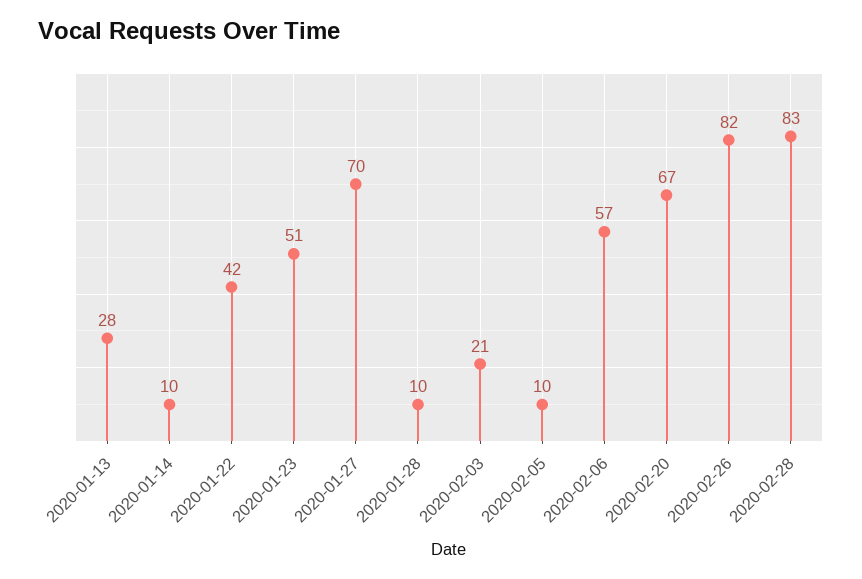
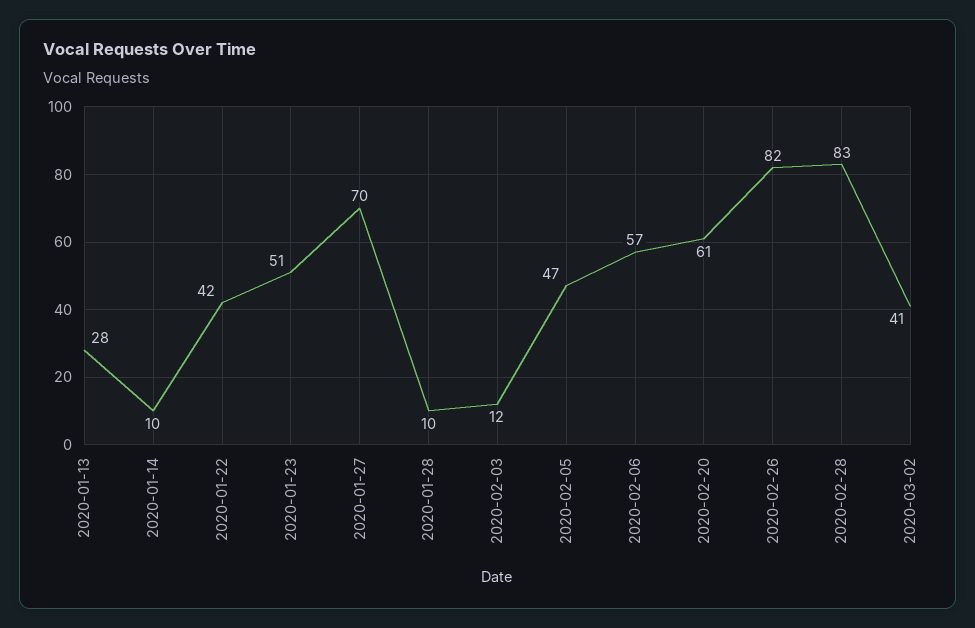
2020-02-03: 21 -> 12
2020-02-05: 10 -> 47
2020-02-20: 67 -> 61
2020-03-02: none -> 41

